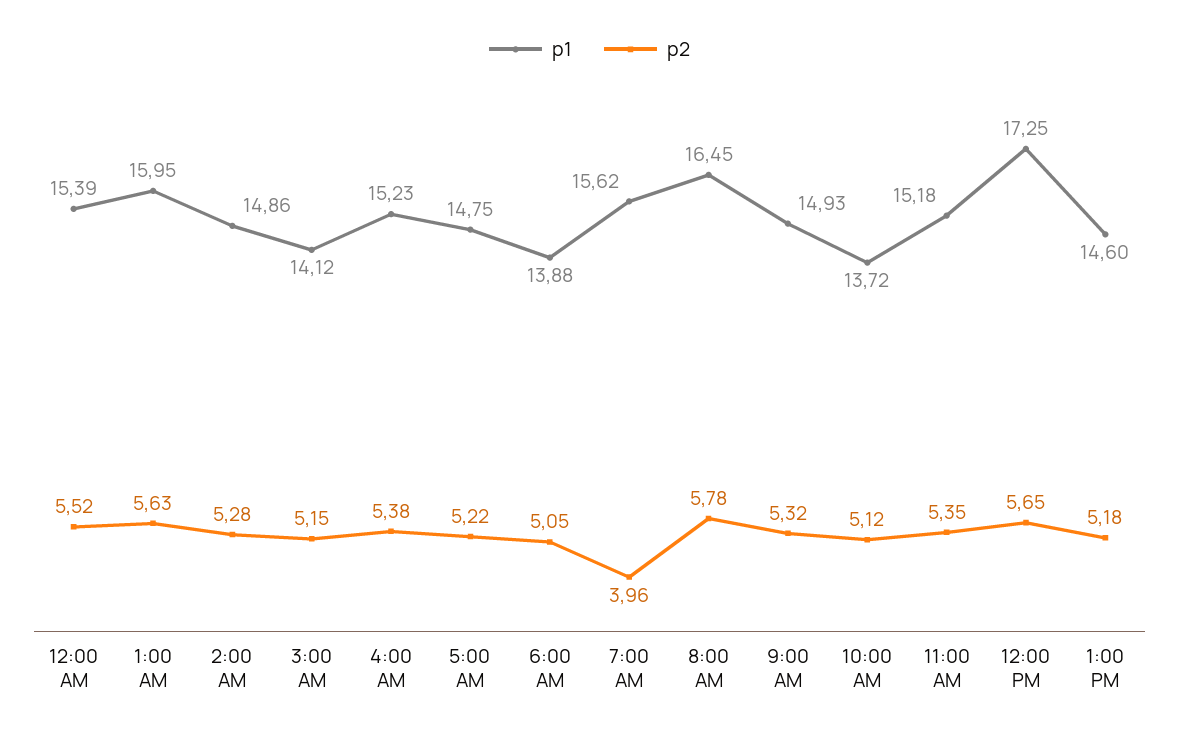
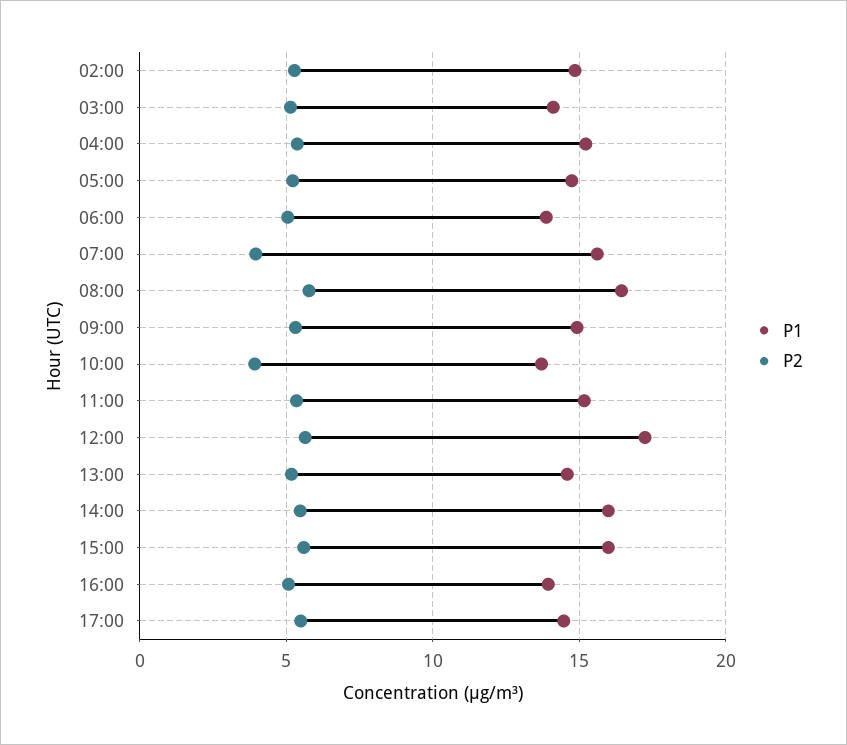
p1, 12:00 AM: 15.39 -> none
p2, 12:00 AM: 5.52 -> none
p1, 1:00 AM: 15.95 -> none
p2, 1:00 AM: 5.63 -> none
p2, 10:00 AM: 5.12 -> 4
p1, 14:00: none -> 16
p2, 14:00: none -> 5.5
p1, 15:00: none -> 16
p2, 15:00: none -> 5.5
p1, 16:00: none -> 14
p2, 16:00: none -> 5
p1, 17:00: none -> 14.5
p2, 17:00: none -> 5.5

